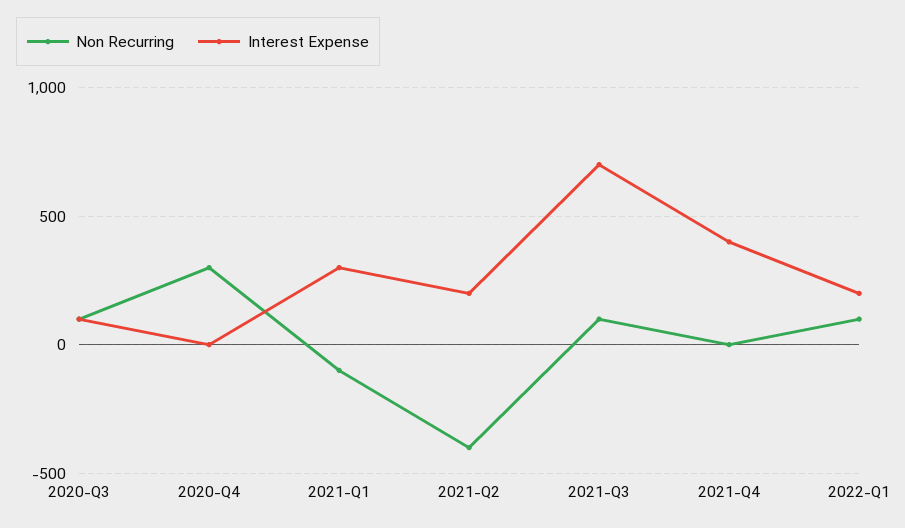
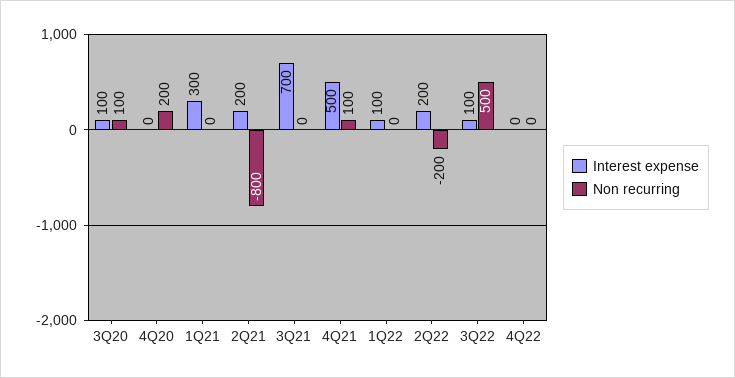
Non Recurring, 2020-Q4: 300 -> 200
Non Recurring, 2021-Q1: -100 -> 0
Non Recurring, 2021-Q2: -400 -> -800
Non Recurring, 2021-Q3: 100 -> 0
Non Recurring, 2021-Q4: 0 -> 100
Interest Expense, 2021-Q4: 400 -> 500
Non Recurring, 2022-Q1: 100 -> 0
Interest Expense, 2022-Q1: 200 -> 100
Interest Expense, 2Q22: none -> 200
Non Recurring, 2Q22: none -> -200
Interest Expense, 3Q22: none -> 100
Non Recurring, 3Q22: none -> 500
Interest Expense, 4Q22: none -> 0
Non Recurring, 4Q22: none -> 0

